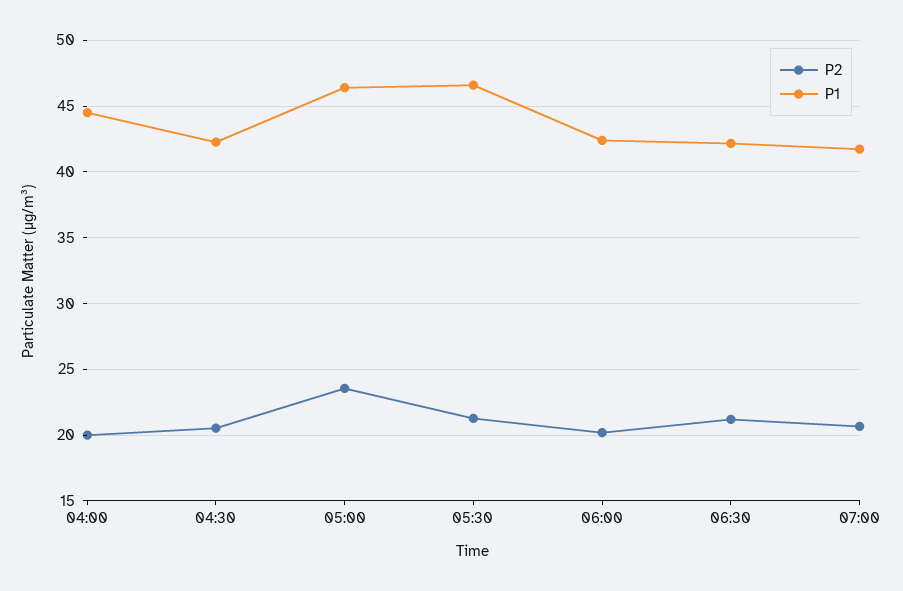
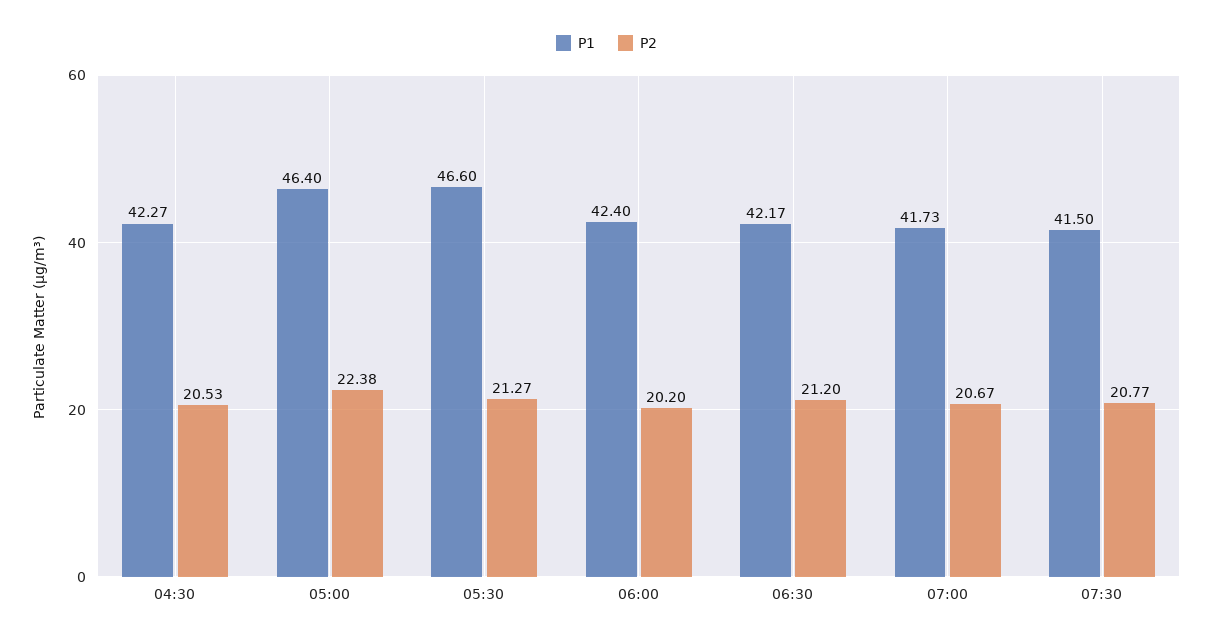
P2, 04:00: 20 -> none
P1, 04:00: 44.5 -> none
P2, 05:00: 23.5 -> 22.38
P1, 07:30: none -> 41.5
P2, 07:30: none -> 20.77

